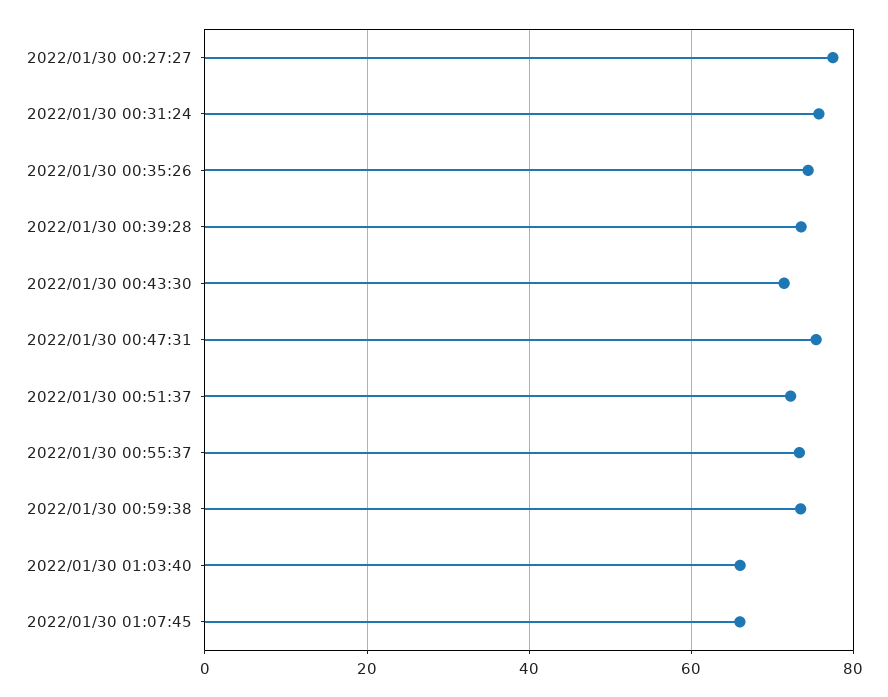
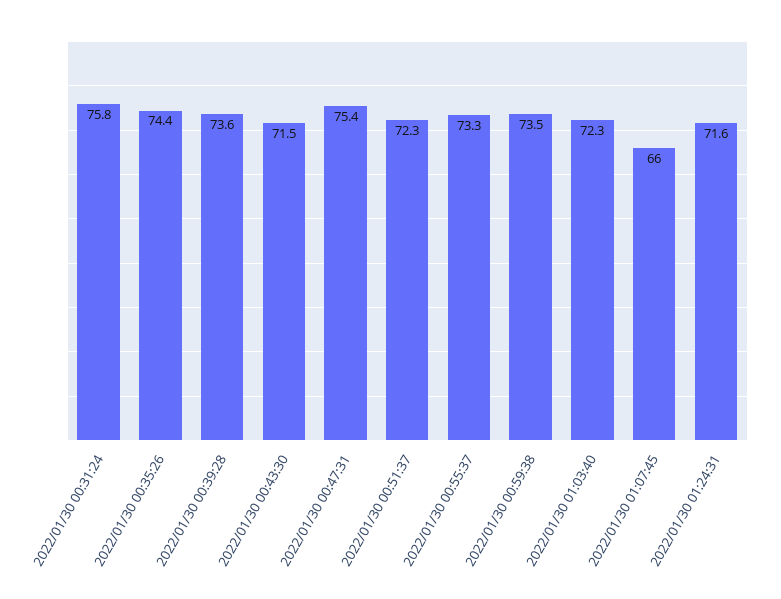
2022/01/30 00:27:27: 78 -> none
2022/01/30 01:03:40: 66 -> 72.3
2022/01/30 01:24:31: none -> 71.6

